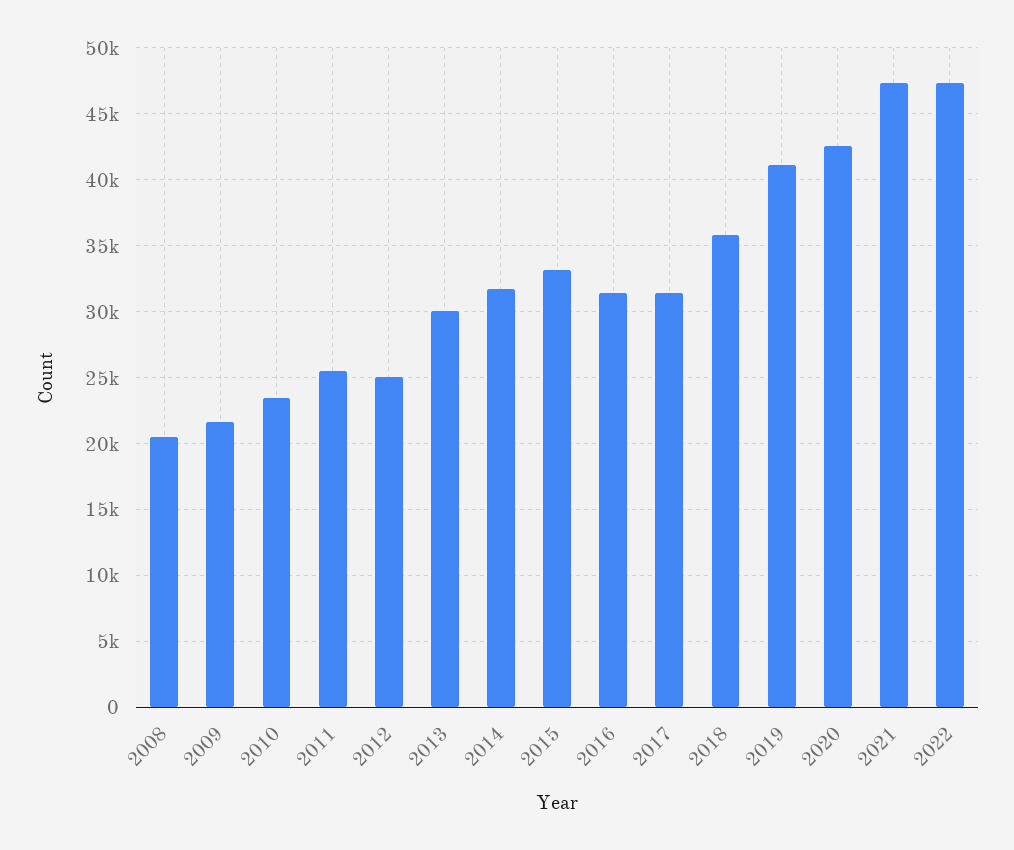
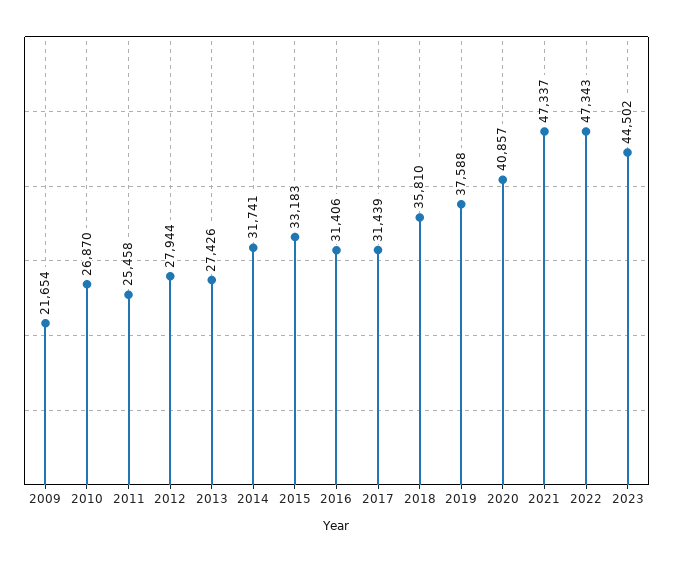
2008: 20500 -> none
2010: 23500 -> 26870
2012: 25000 -> 27944
2013: 30000 -> 27426
2019: 41000 -> 37588
2020: 42500 -> 40857
2023: none -> 44502

